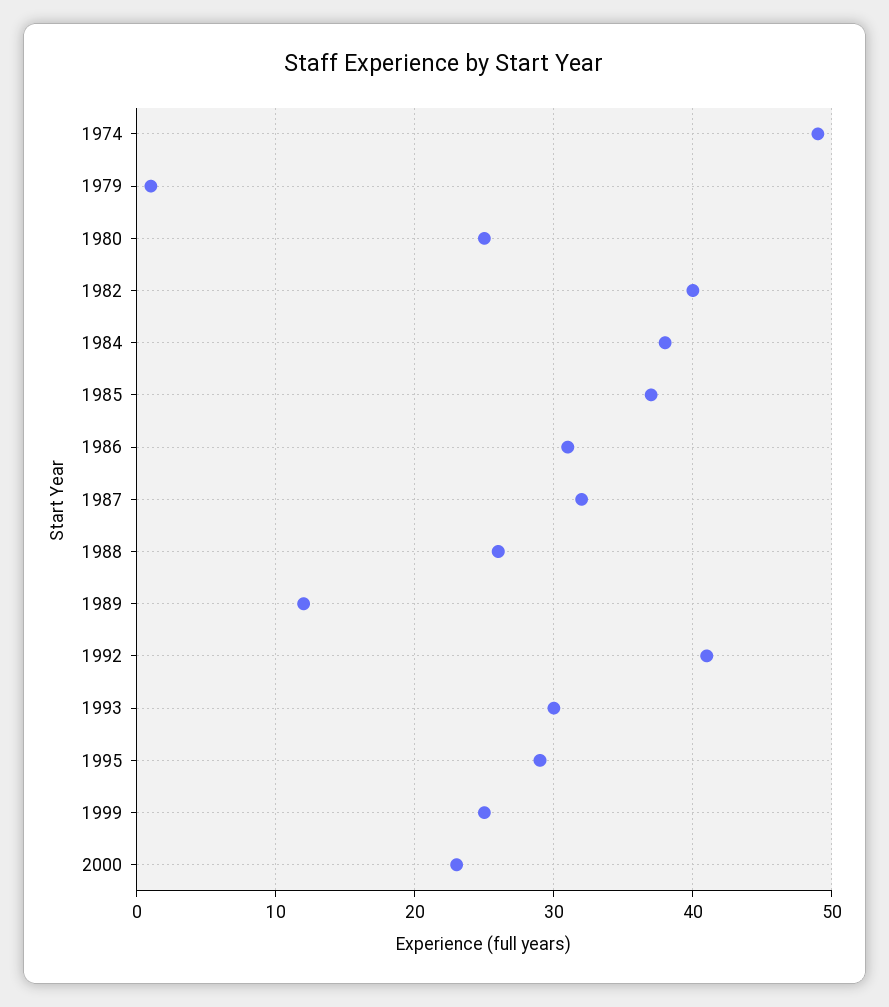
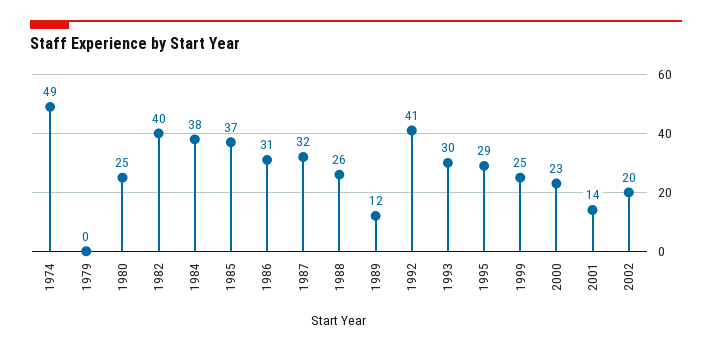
1979: 1 -> 0
2001: none -> 14
2002: none -> 20

